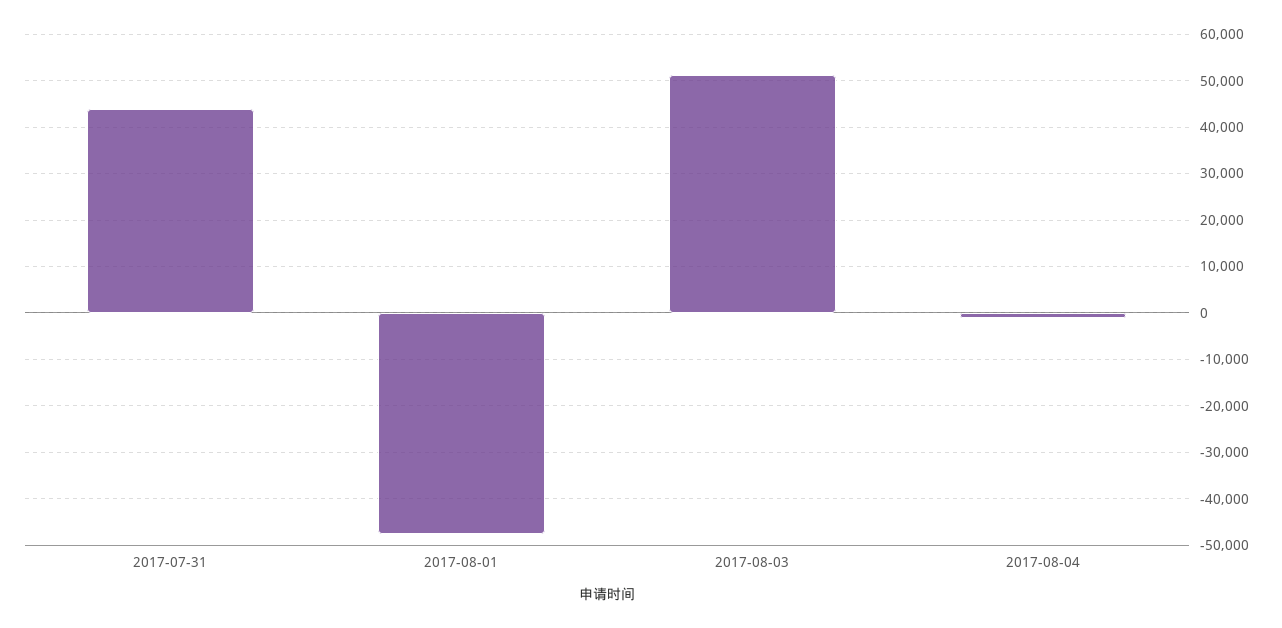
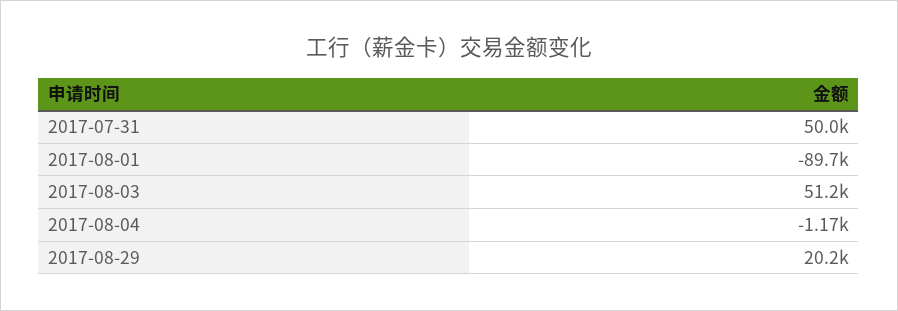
2017-07-31: 44000 -> 50000
2017-08-01: -48000 -> -89700
2017-08-29: none -> 20200

